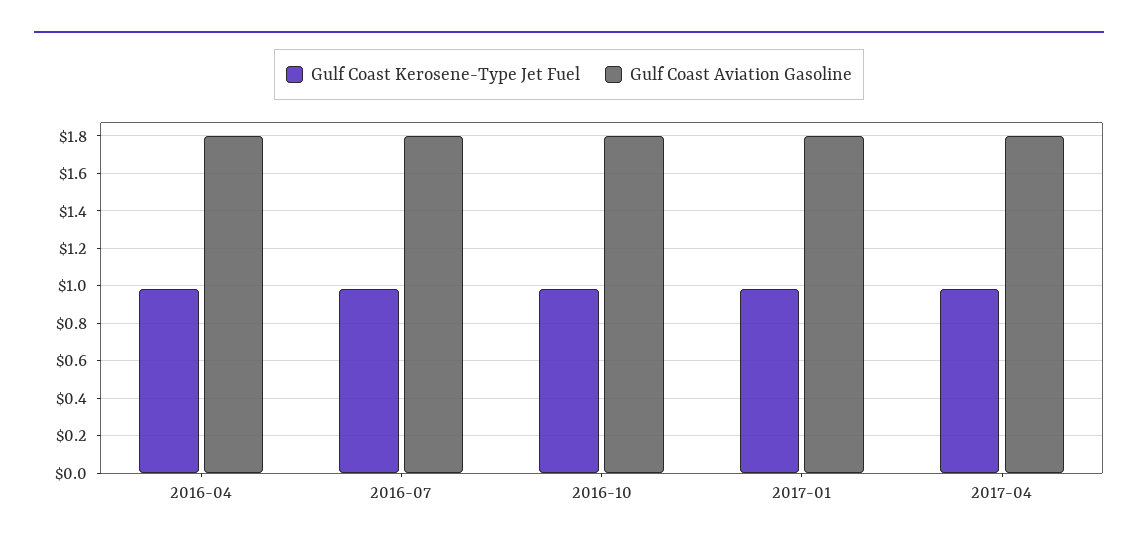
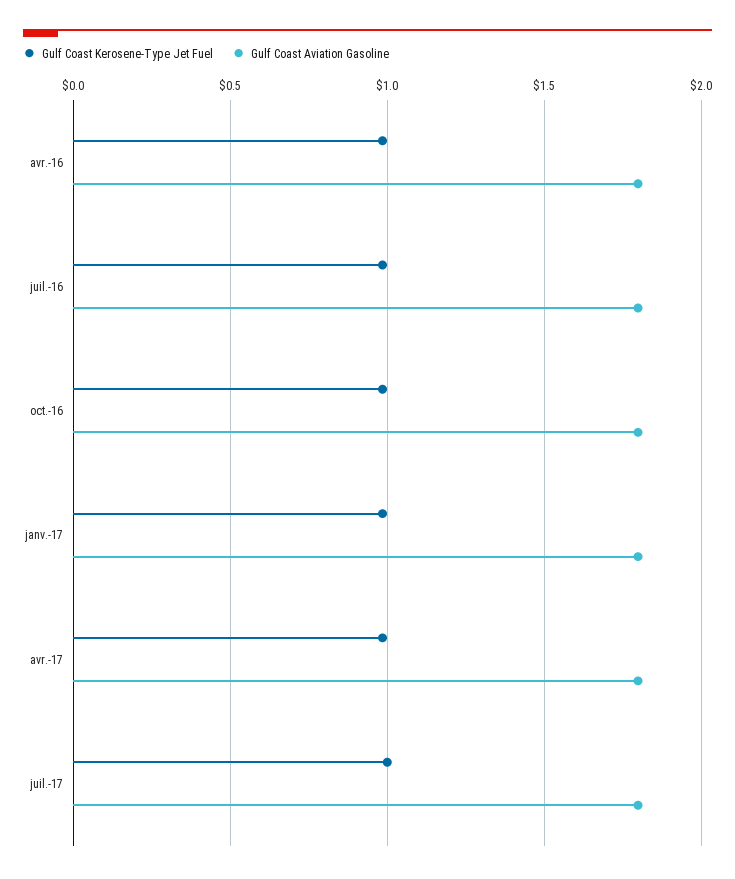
Gulf Coast Kerosene-Type Jet Fuel, juil.-17: none -> 1
Gulf Coast Aviation Gasoline, juil.-17: none -> 1.8

